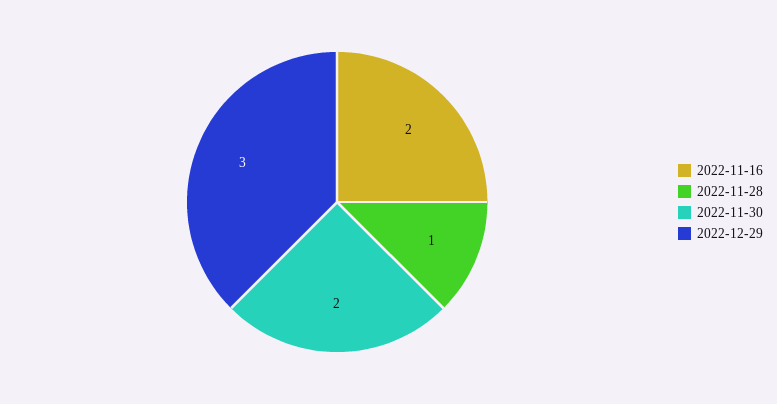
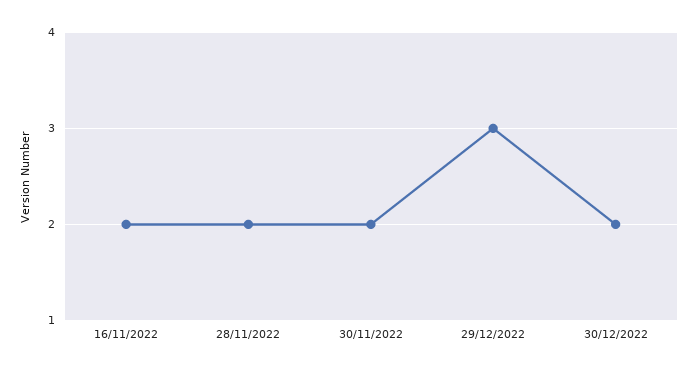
2022-11-28: 1 -> 2
30/12/2022: none -> 2

